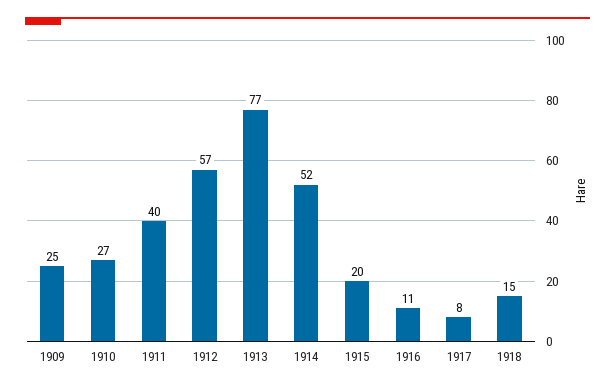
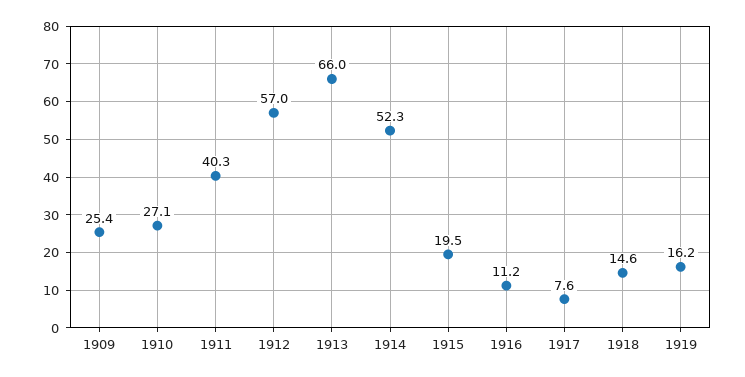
1913: 77 -> 66
1919: none -> 16.2

